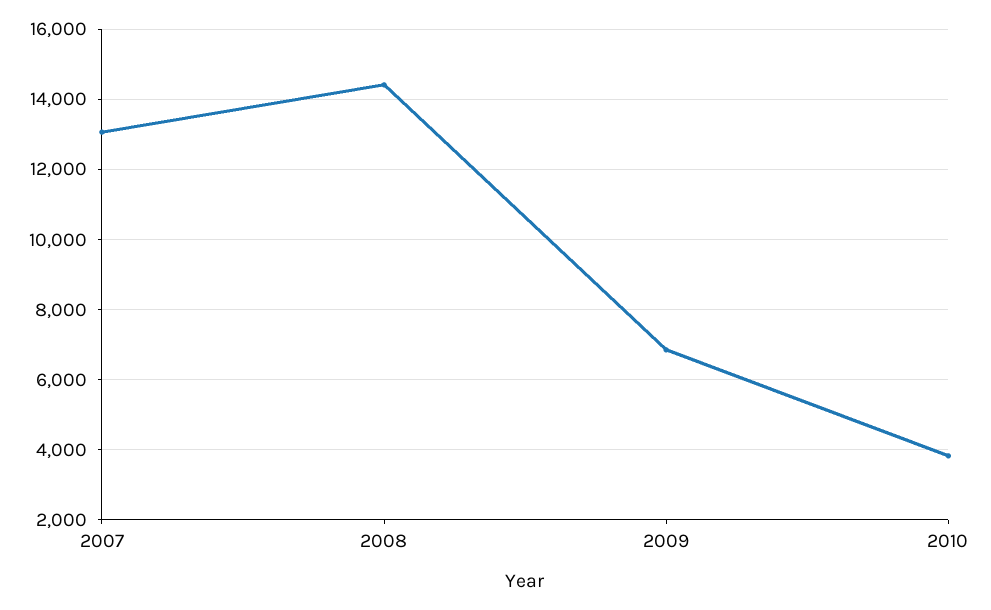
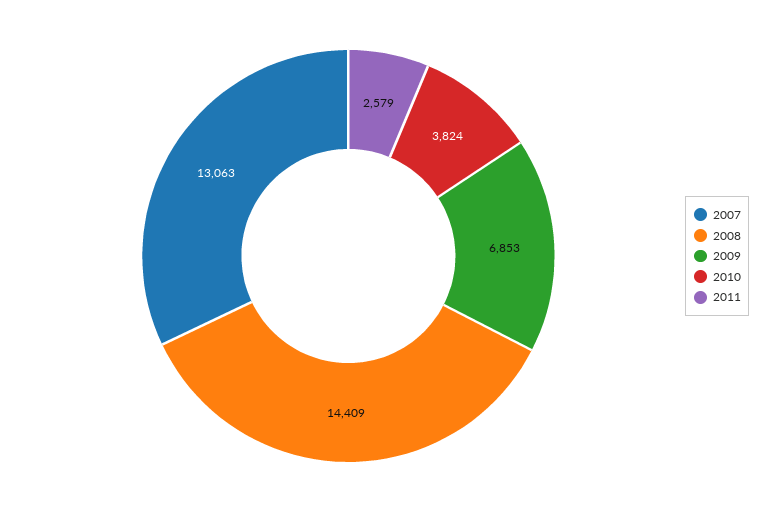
2011: none -> 2579

